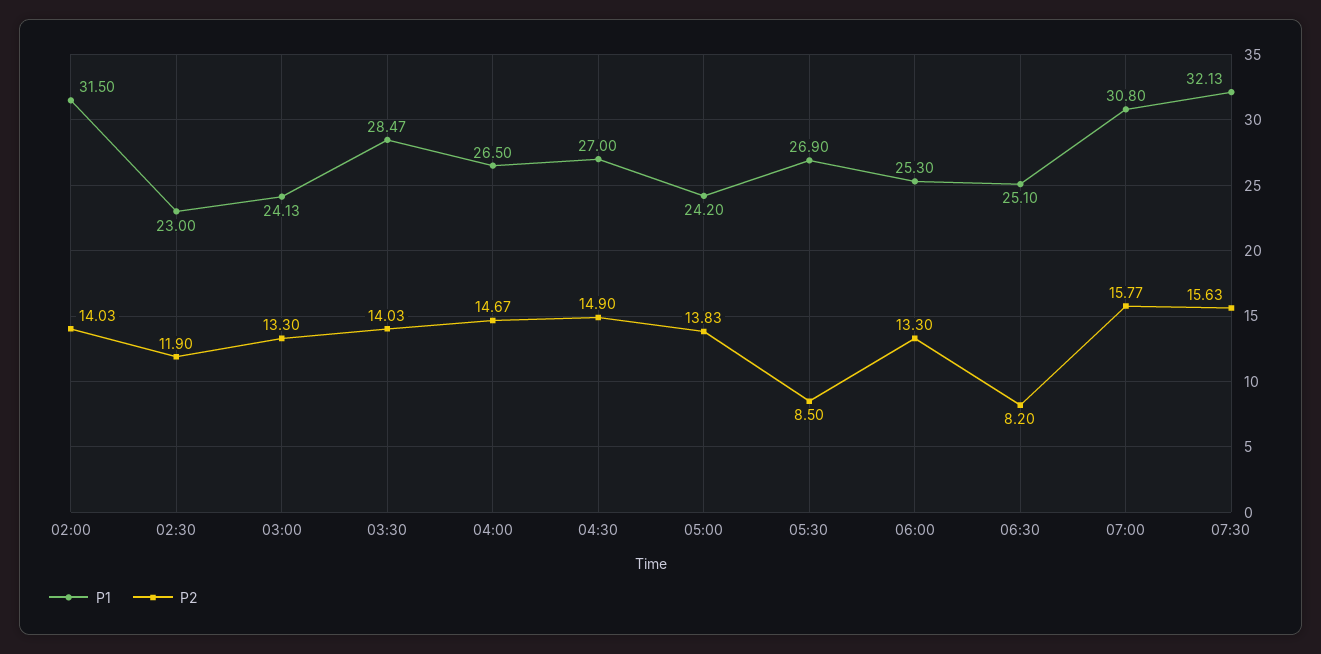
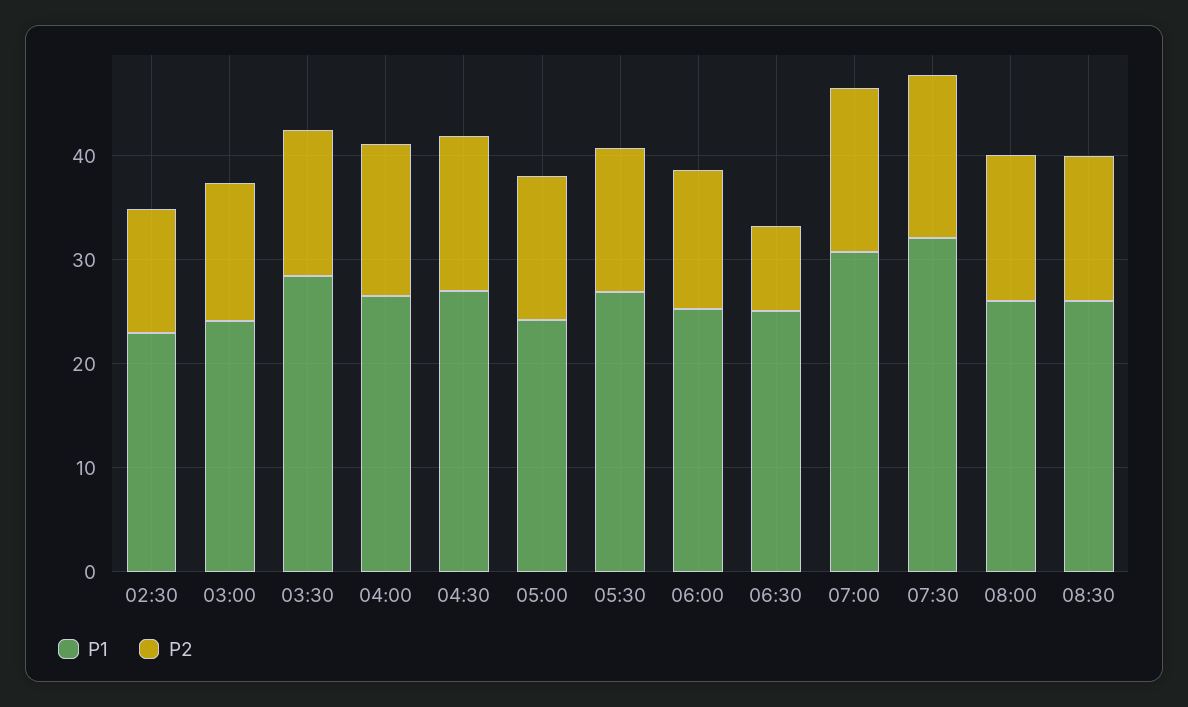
P1, 02:00: 31.5 -> none
P2, 02:00: 14.03 -> none
P2, 05:30: 8.5 -> 14
P1, 08:00: none -> 26
P2, 08:00: none -> 14
P1, 08:30: none -> 26
P2, 08:30: none -> 14

